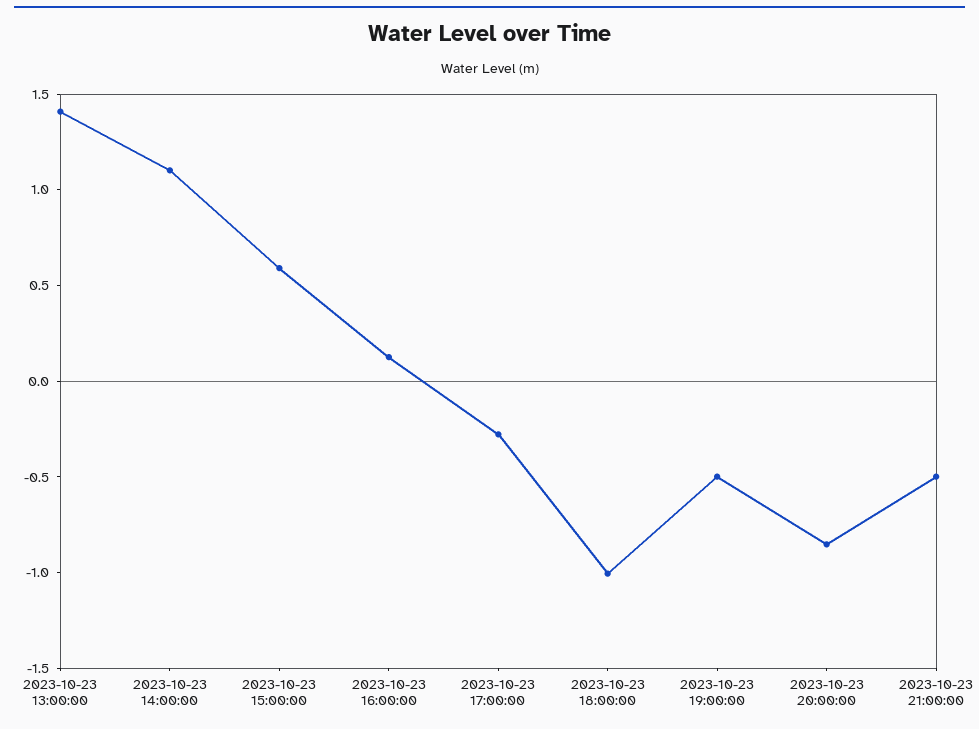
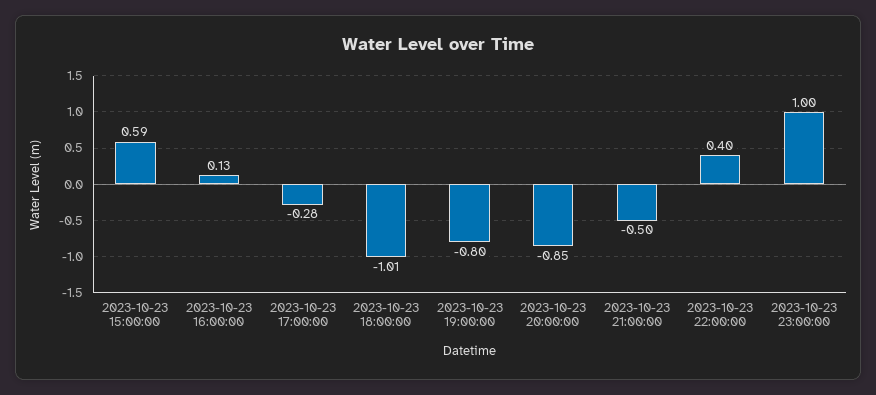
2023-10-23 13:00:00: 1.4 -> none
2023-10-23 14:00:00: 1.1 -> none
2023-10-23 19:00:00: -0.5 -> -0.8
2023-10-23 22:00:00: none -> 0.4
2023-10-23 23:00:00: none -> 1

